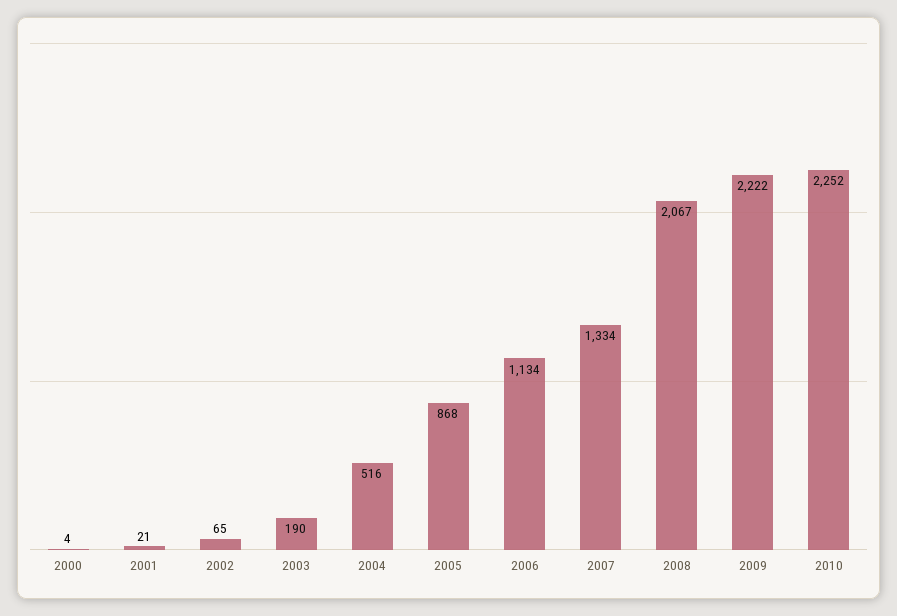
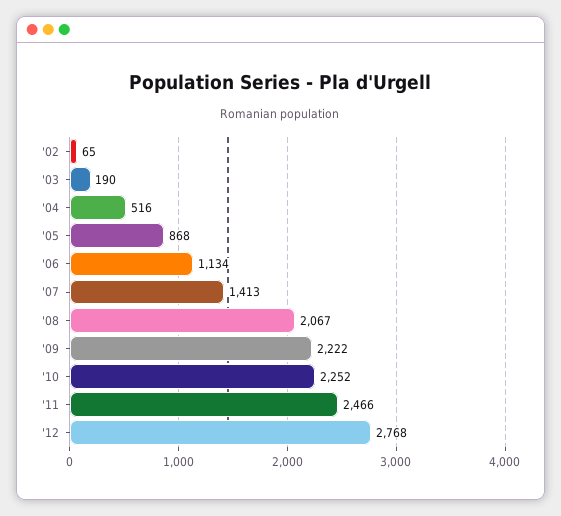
2000: 4 -> none
2001: 21 -> none
2007: 1334 -> 1413
'11: none -> 2466
'12: none -> 2768

